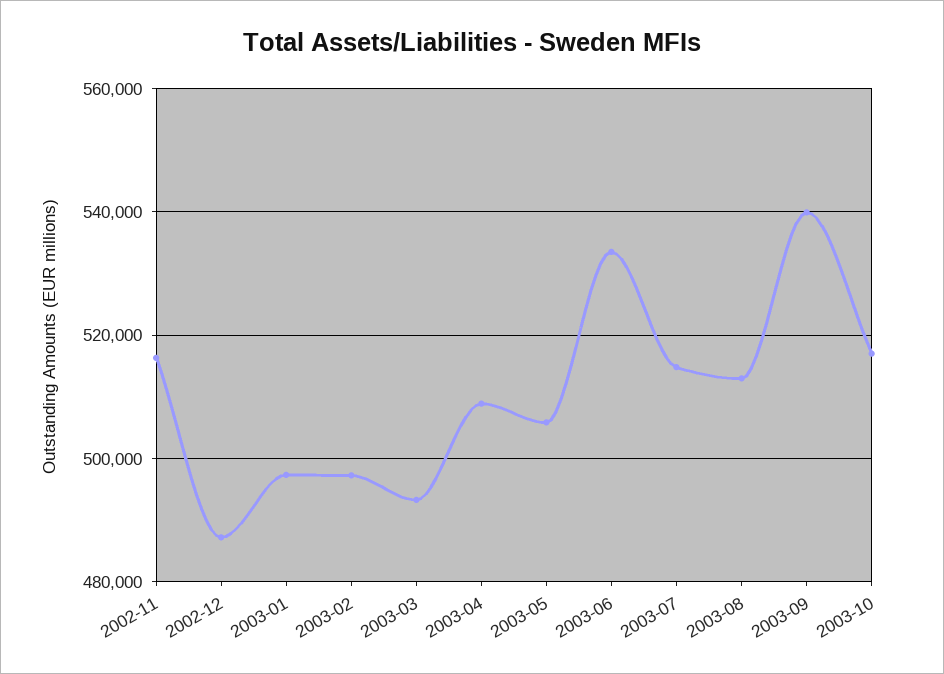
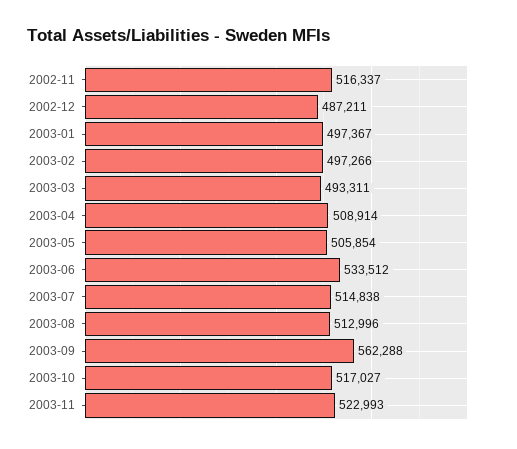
2003-09: 540000 -> 562288
2003-11: none -> 522993

